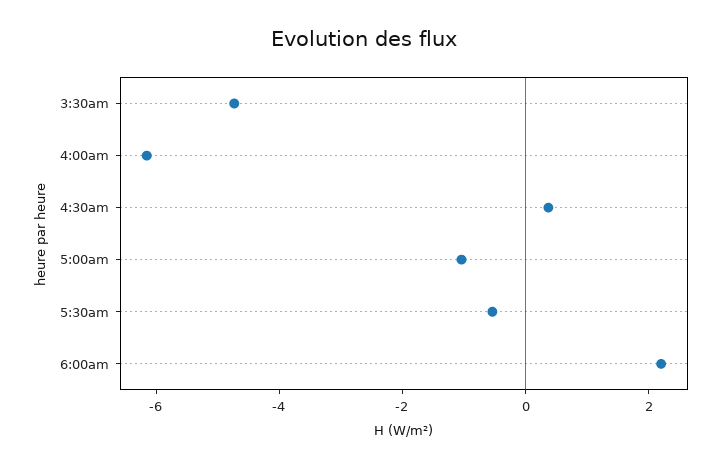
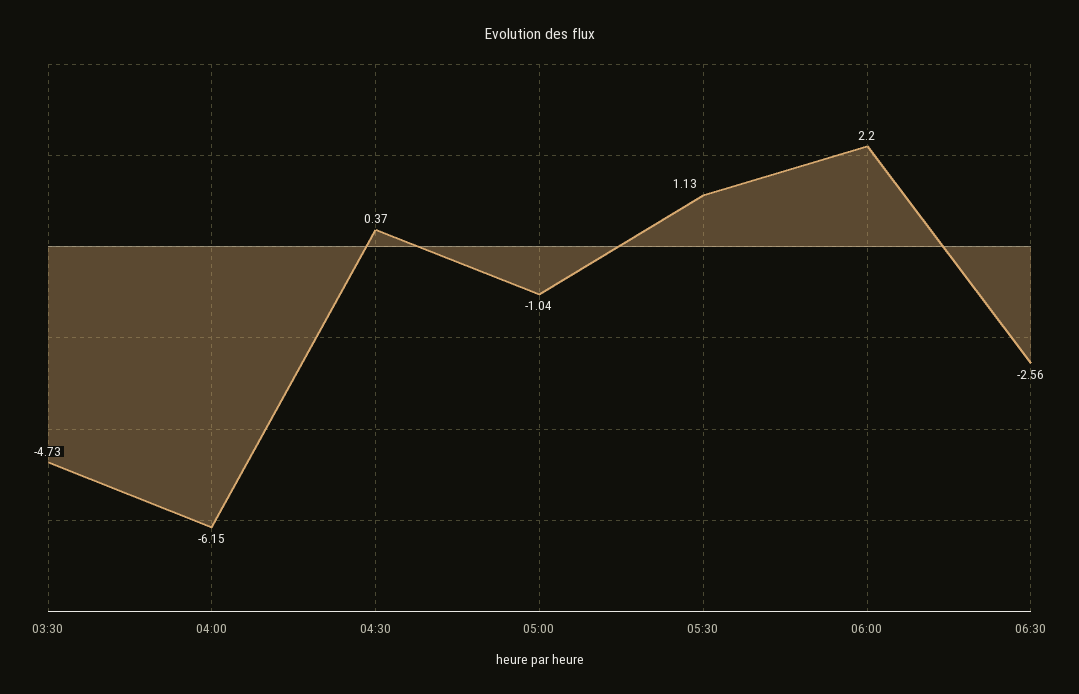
5:30am: -0.5 -> 1.13
06:30: none -> -2.56

